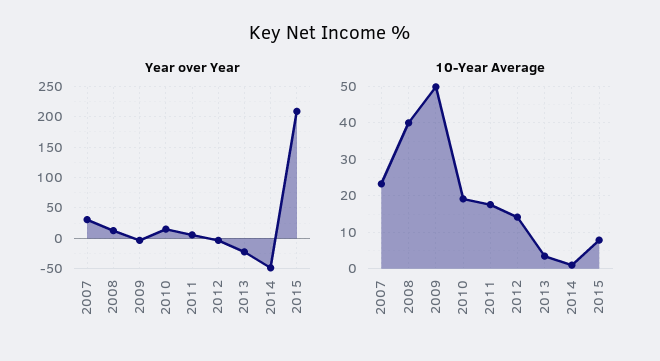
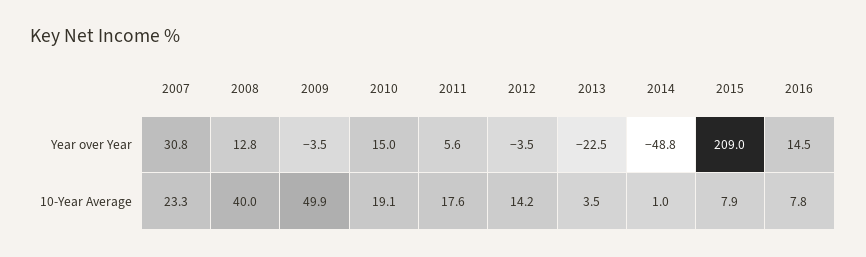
Year over Year, 2016: none -> 14.5
10-Year Average, 2016: none -> 7.8

